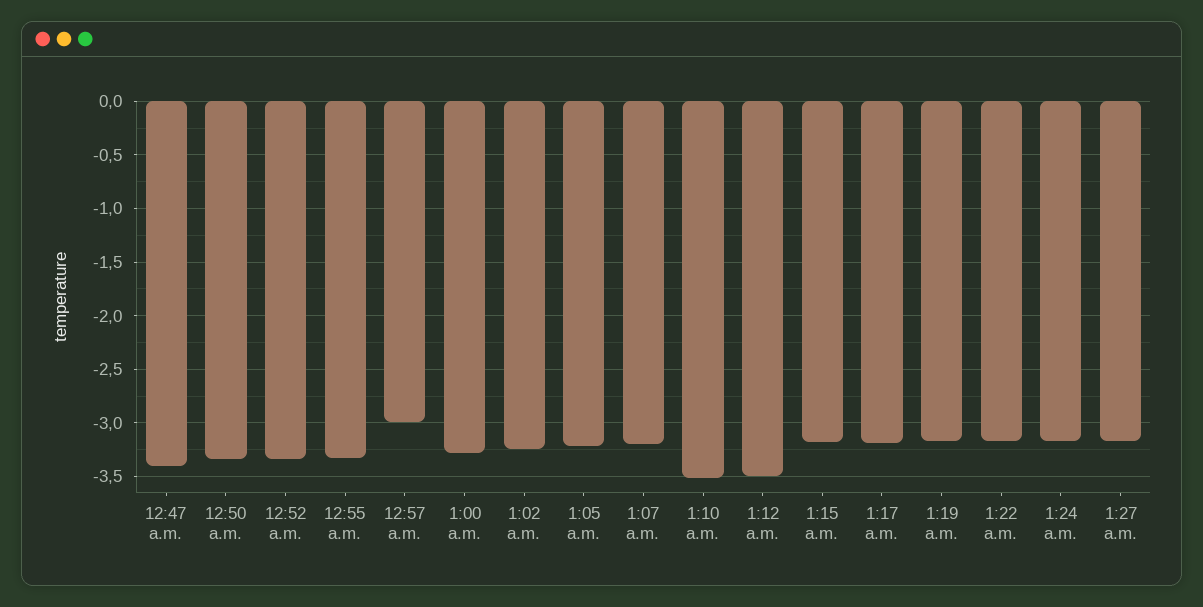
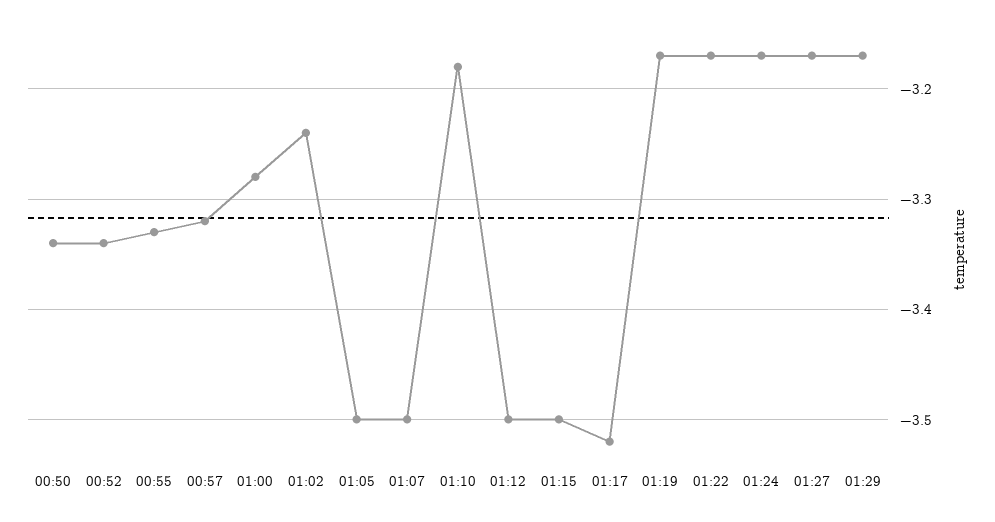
12:47 a.m.: -3.4 -> none
12:57 a.m.: -3 -> -3.32
1:05 a.m.: -3.2 -> -3.5
1:07 a.m.: -3.2 -> -3.5
1:10 a.m.: -3.5 -> -3.18
1:15 a.m.: -3.2 -> -3.5
1:17 a.m.: -3.2 -> -3.52
01:29: none -> -3.17

